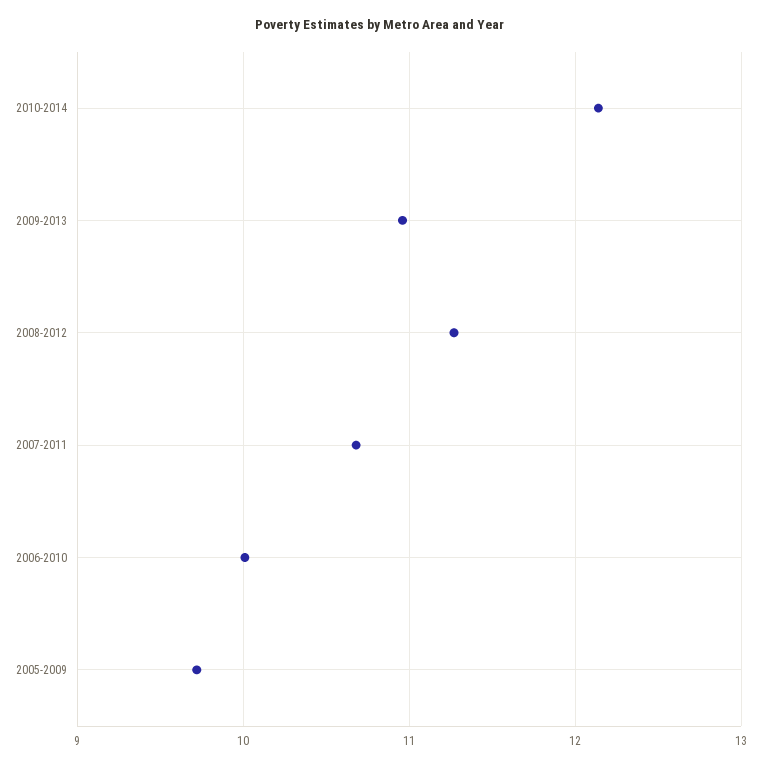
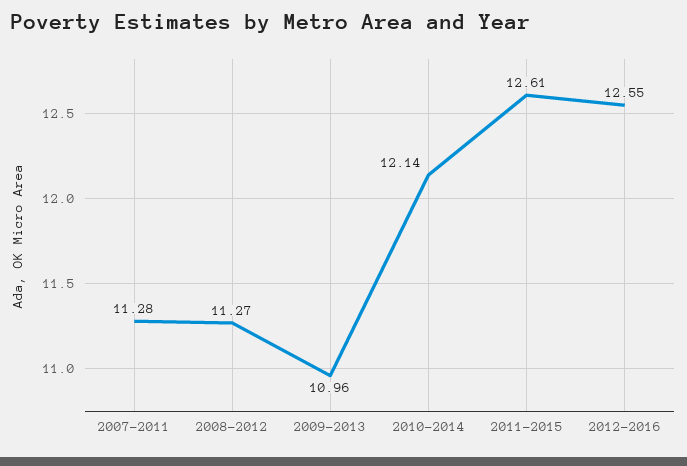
2007-2011: 10.7 -> 11.28
2006-2010: 10 -> none
2005-2009: 9.7 -> none
2011-2015: none -> 12.61
2012-2016: none -> 12.55

